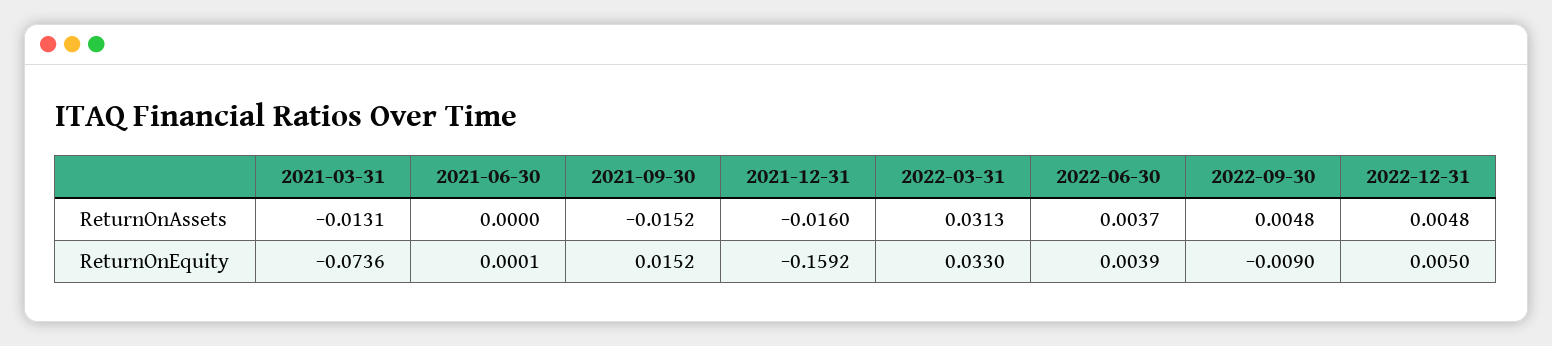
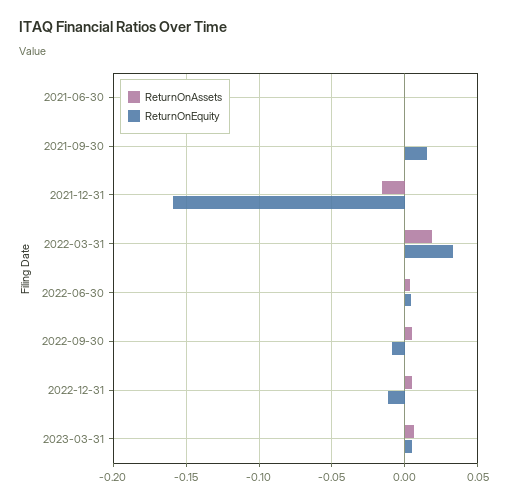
ReturnOnAssets, 2021-03-31: -0.0131 -> none
ReturnOnAssets, 2021-09-30: -0.0152 -> 0
ReturnOnAssets, 2022-03-31: 0.0313 -> 0.02
ReturnOnEquity, 2021-03-31: -0.0736 -> none
ReturnOnEquity, 2022-12-31: 0.005 -> -0.01
ReturnOnAssets, 2023-03-31: none -> 0.005
ReturnOnEquity, 2023-03-31: none -> 0.005

